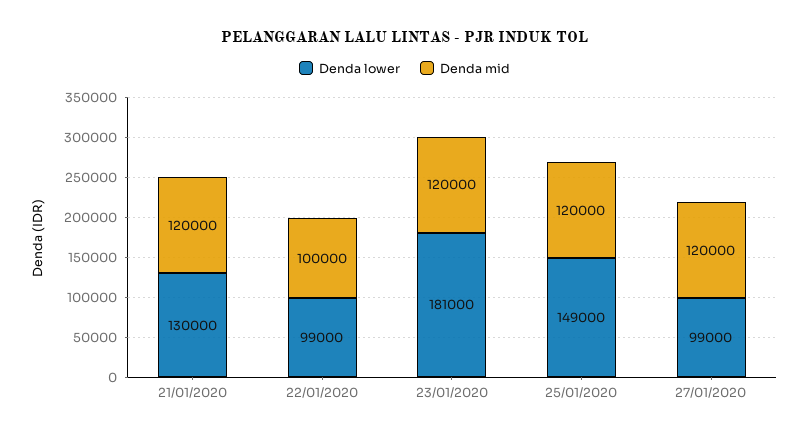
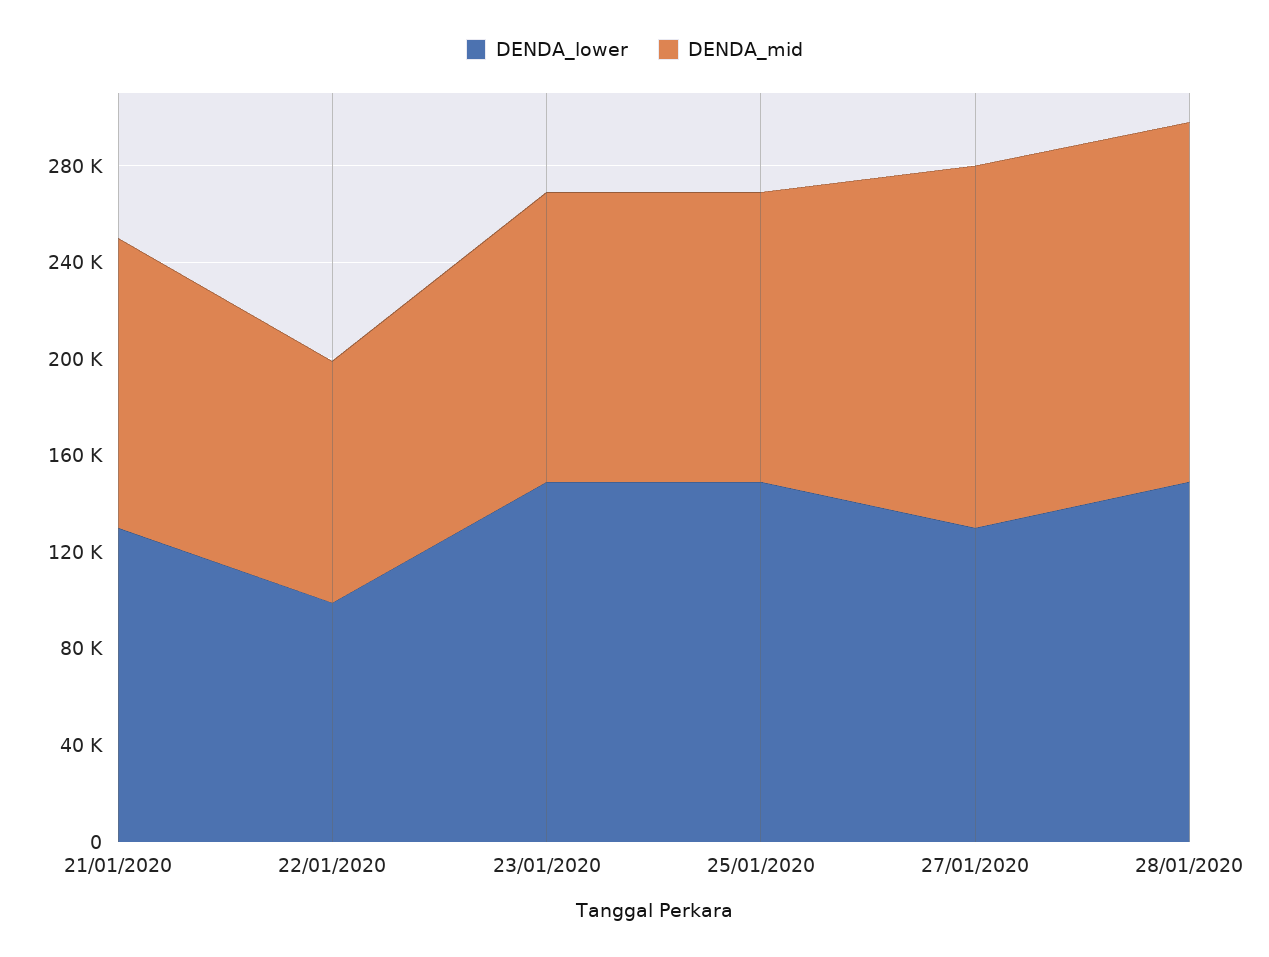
Denda lower, 23/01/2020: 181000 -> 150000
Denda lower, 27/01/2020: 99000 -> 130000
Denda mid, 27/01/2020: 120000 -> 150000
Denda lower, 28/01/2020: none -> 150000
Denda mid, 28/01/2020: none -> 150000

